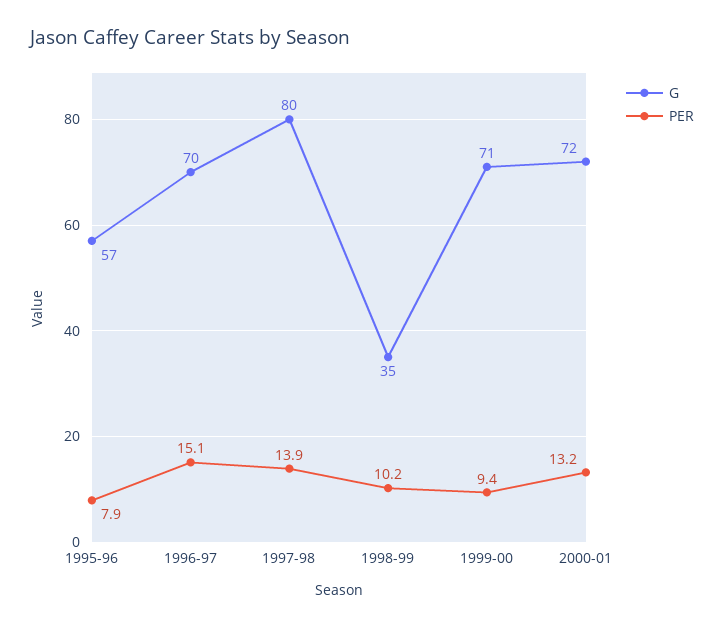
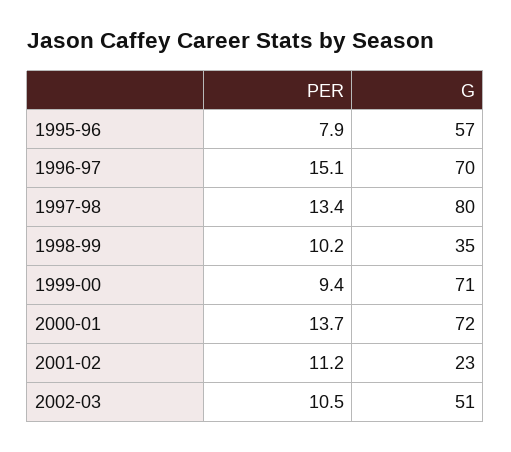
PER, 1997-98: 13.9 -> 13.4
PER, 2000-01: 13.2 -> 13.7
PER, 2001-02: none -> 11.2
G, 2001-02: none -> 23
PER, 2002-03: none -> 10.5
G, 2002-03: none -> 51

